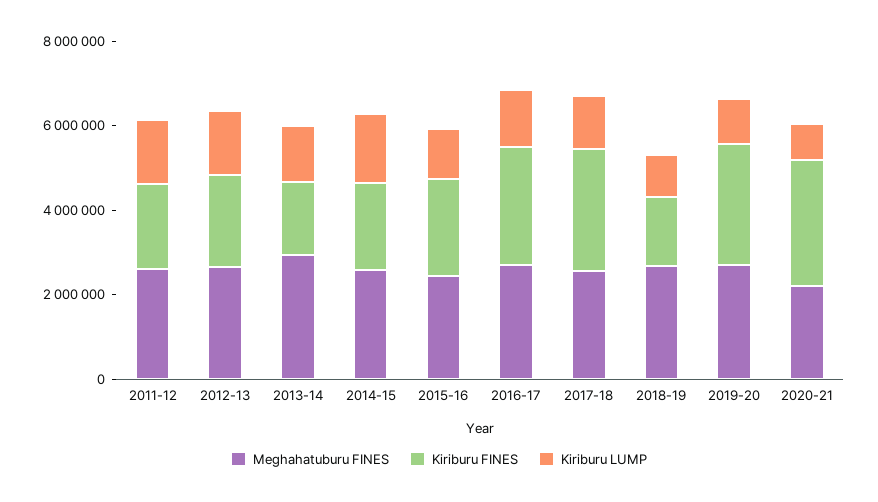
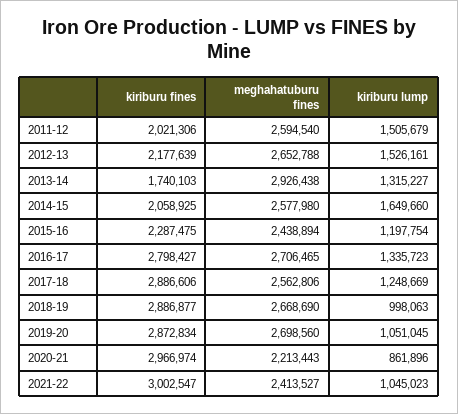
Kiriburu FINES, 2018-19: 1500000 -> 2886877
Kiriburu FINES, 2021-22: none -> 3002547
Meghahatuburu FINES, 2021-22: none -> 2413527
Kiriburu LUMP, 2021-22: none -> 1045023

